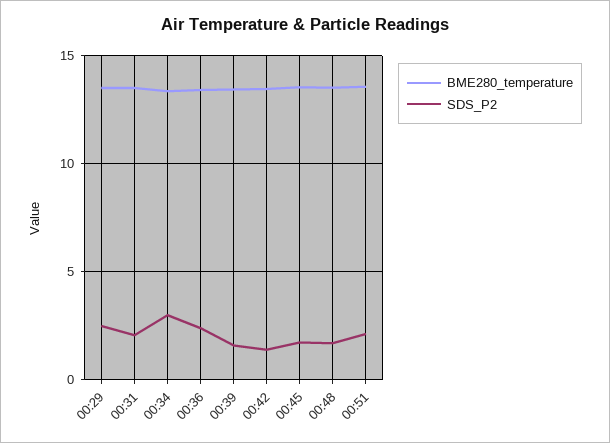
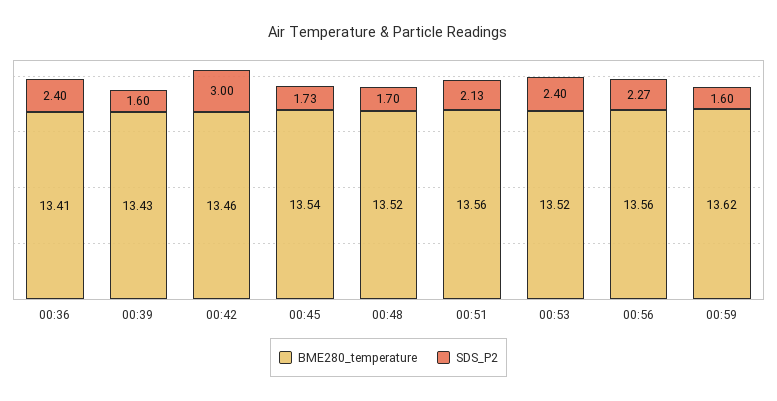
BME280_temperature, 00:29: 13.5 -> none
SDS_P2, 00:29: 2.5 -> none
BME280_temperature, 00:31: 13.5 -> none
SDS_P2, 00:31: 2 -> none
BME280_temperature, 00:34: 13.5 -> none
SDS_P2, 00:34: 3 -> none
SDS_P2, 00:42: 1.5 -> 3
BME280_temperature, 00:53: none -> 13.52
SDS_P2, 00:53: none -> 2.4
BME280_temperature, 00:56: none -> 13.56
SDS_P2, 00:56: none -> 2.27
BME280_temperature, 00:59: none -> 13.62
SDS_P2, 00:59: none -> 1.6

